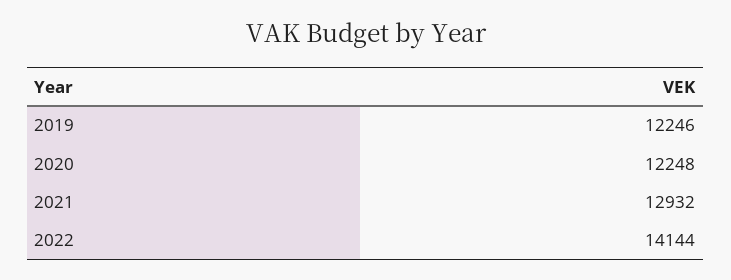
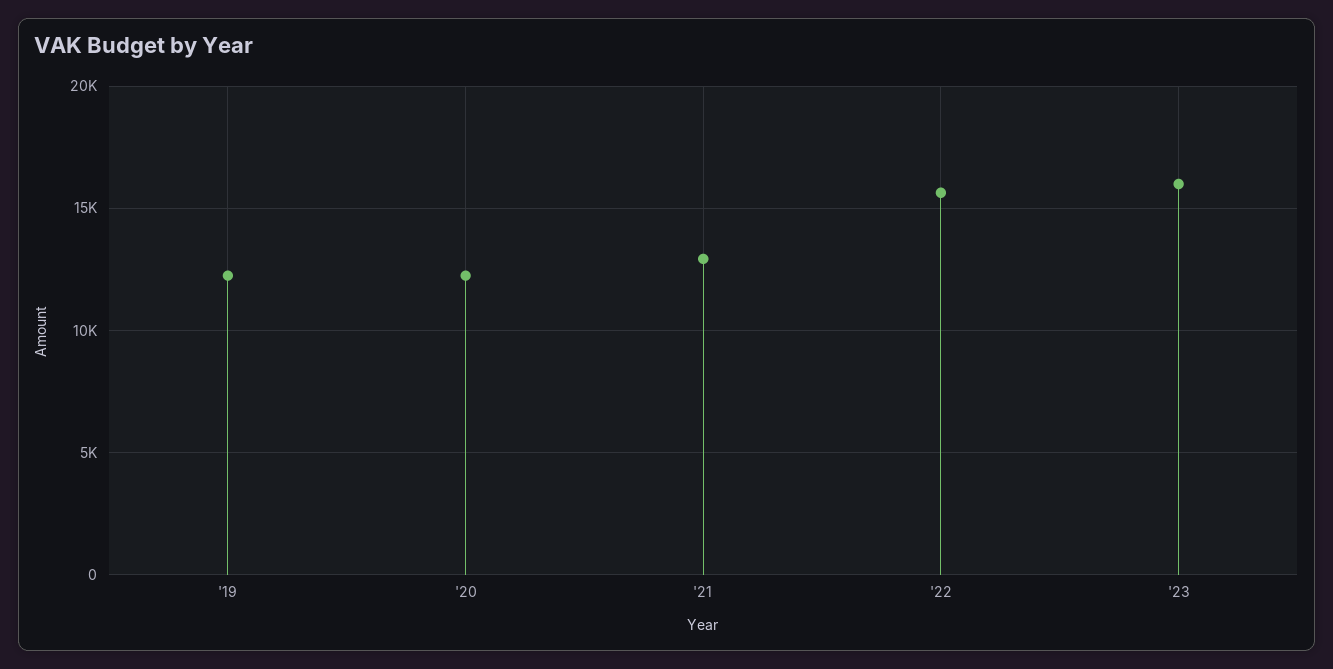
2022: 14144 -> 15500
'23: none -> 16000

